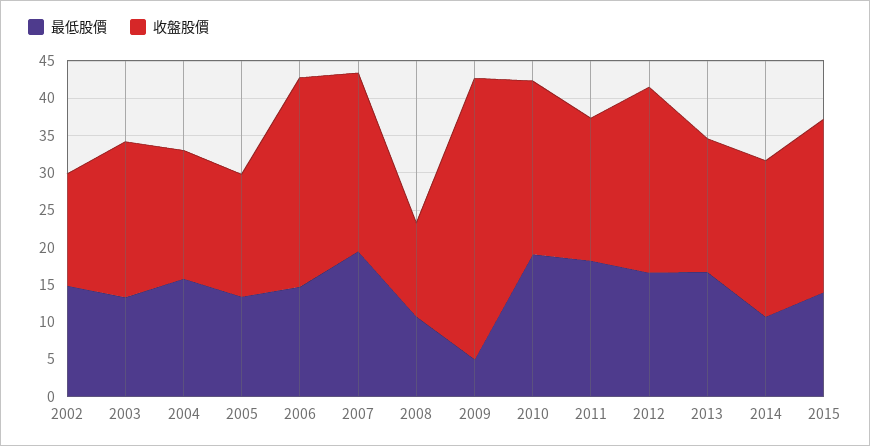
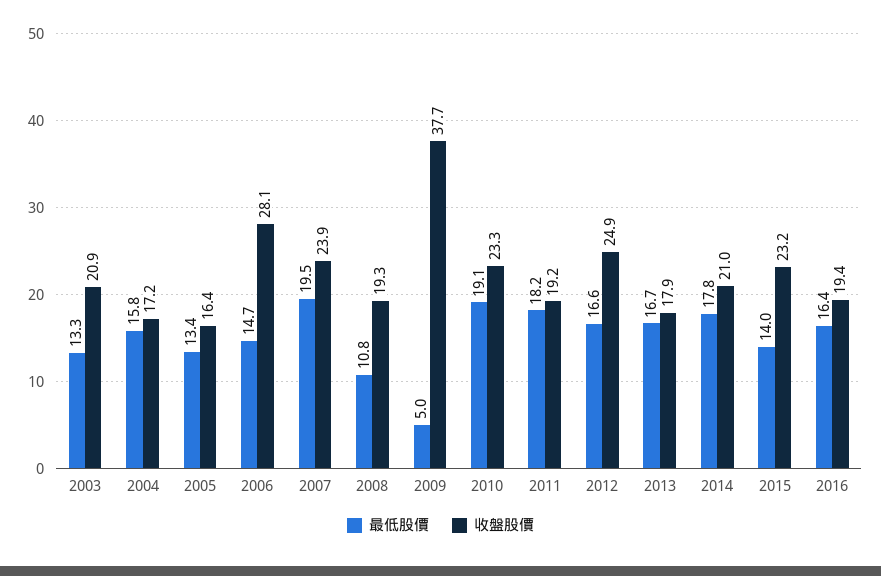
最低股價, 2002: 15 -> none
收盤股價, 2002: 15 -> none
收盤股價, 2008: 12.5 -> 19.3
最低股價, 2014: 10 -> 17.8
最低股價, 2016: none -> 16.4
收盤股價, 2016: none -> 19.4

